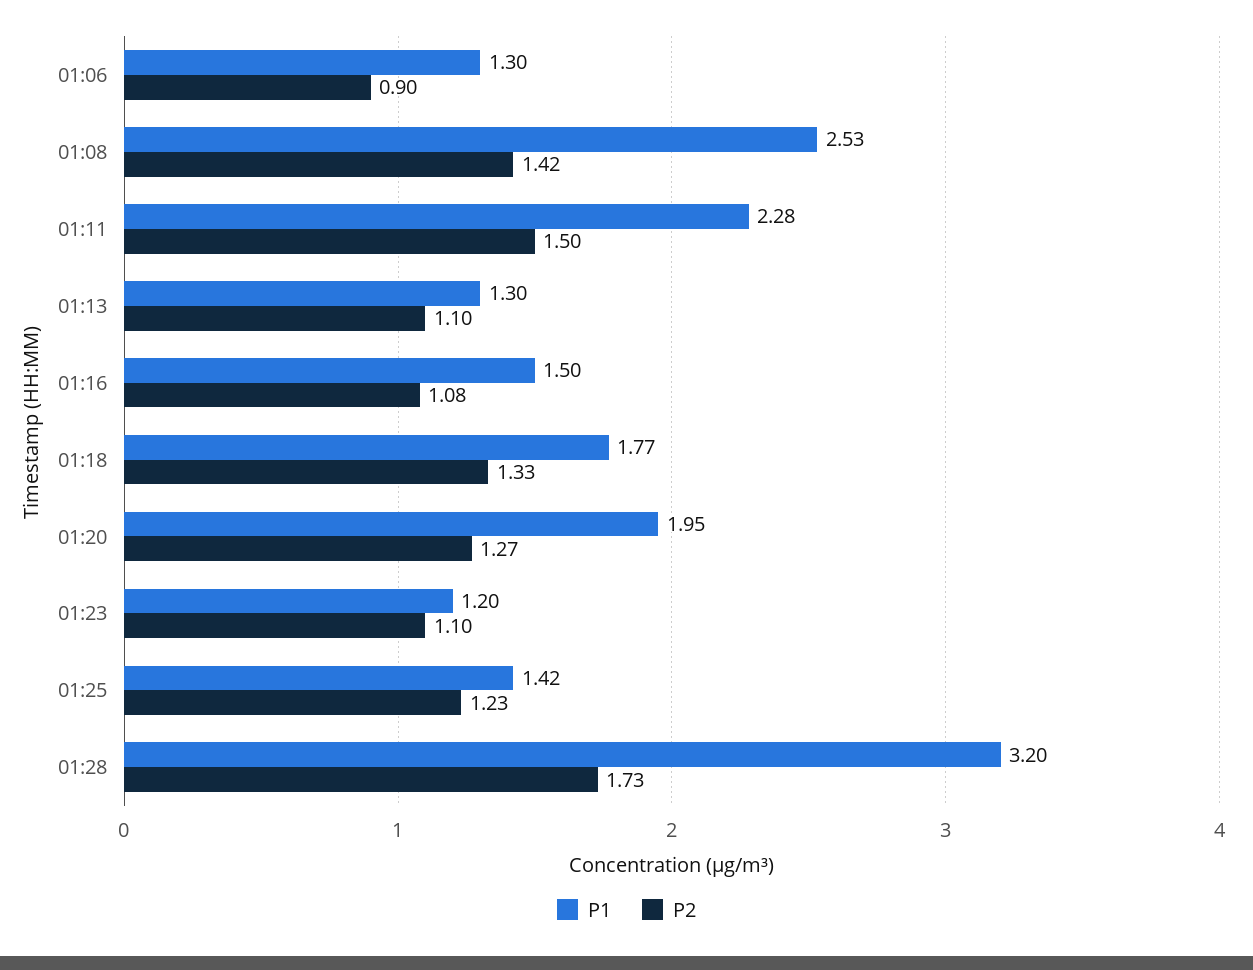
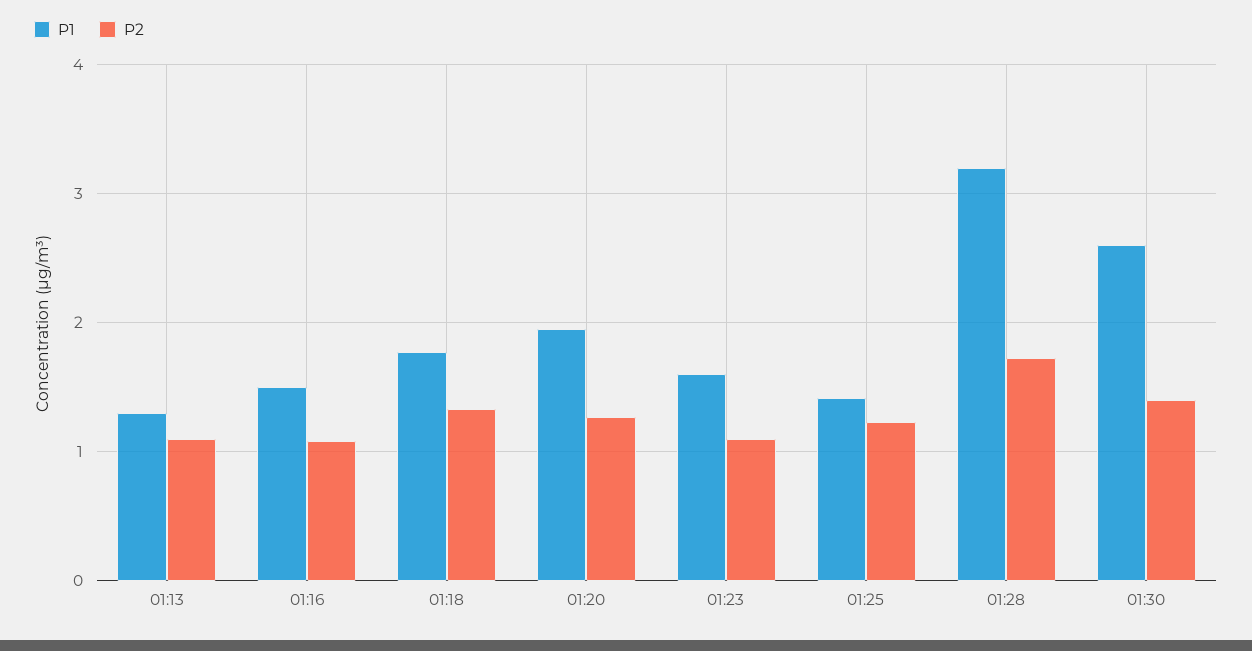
P1, 01:06: 1.3 -> none
P2, 01:06: 0.9 -> none
P1, 01:08: 2.53 -> none
P2, 01:08: 1.42 -> none
P1, 01:11: 2.28 -> none
P2, 01:11: 1.5 -> none
P1, 01:23: 1.2 -> 1.6
P1, 01:30: none -> 2.6
P2, 01:30: none -> 1.4

